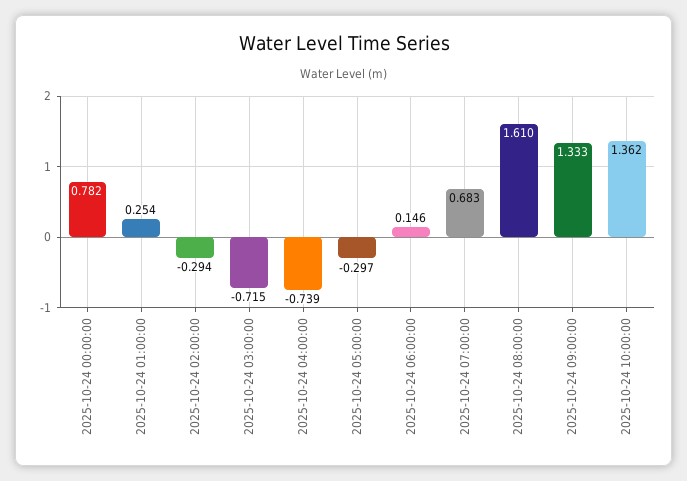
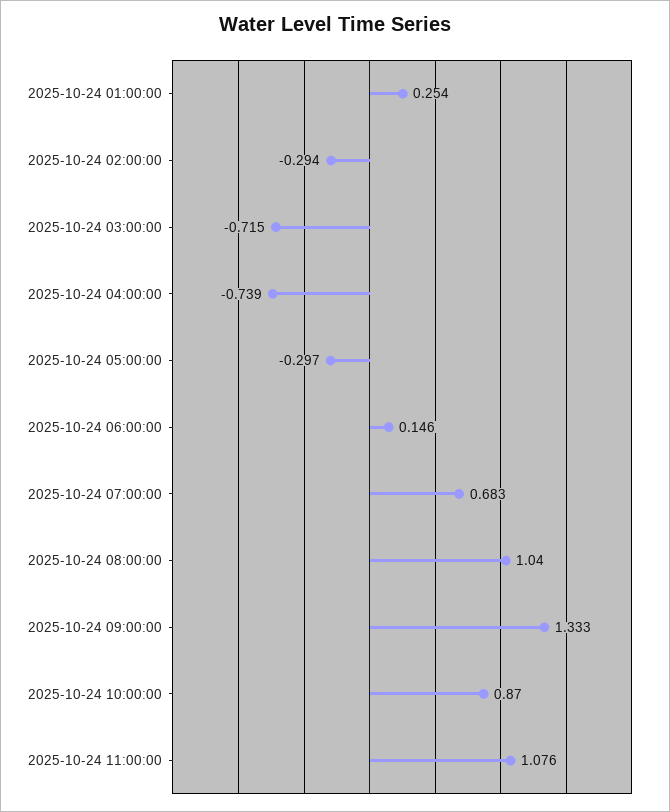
2025-10-24 00:00:00: 0.782 -> none
2025-10-24 08:00:00: 1.61 -> 1.04
2025-10-24 10:00:00: 1.362 -> 0.87
2025-10-24 11:00:00: none -> 1.076

